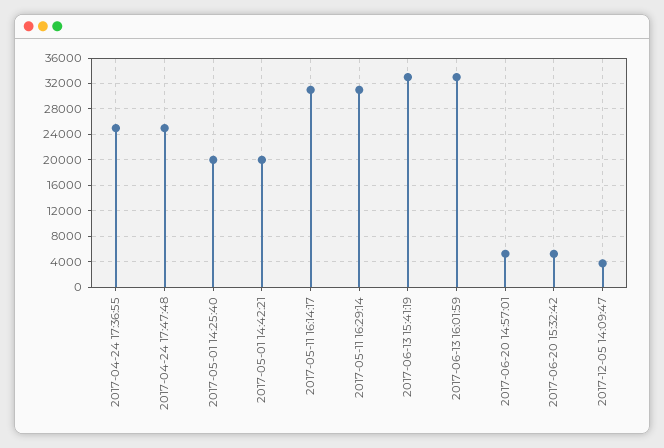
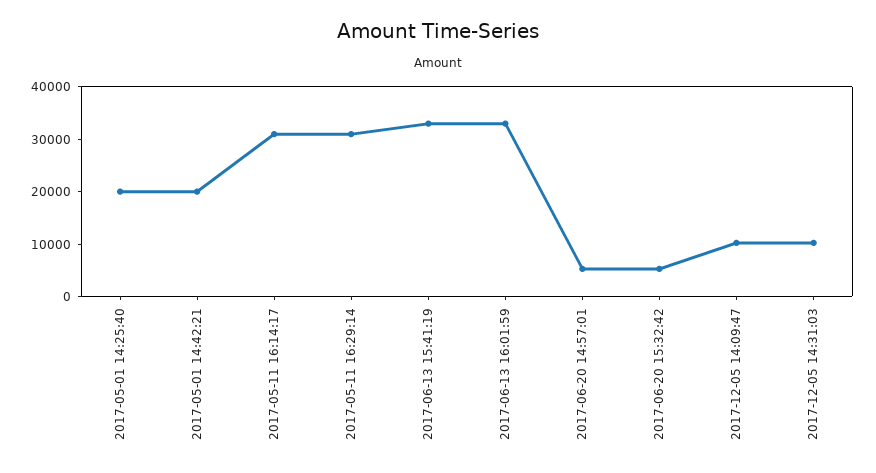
2017-04-24 17:36:55: 25000 -> none
2017-04-24 17:47:48: 25000 -> none
2017-12-05 14:09:47: 4000 -> 10000
2017-12-05 14:31:03: none -> 10000

